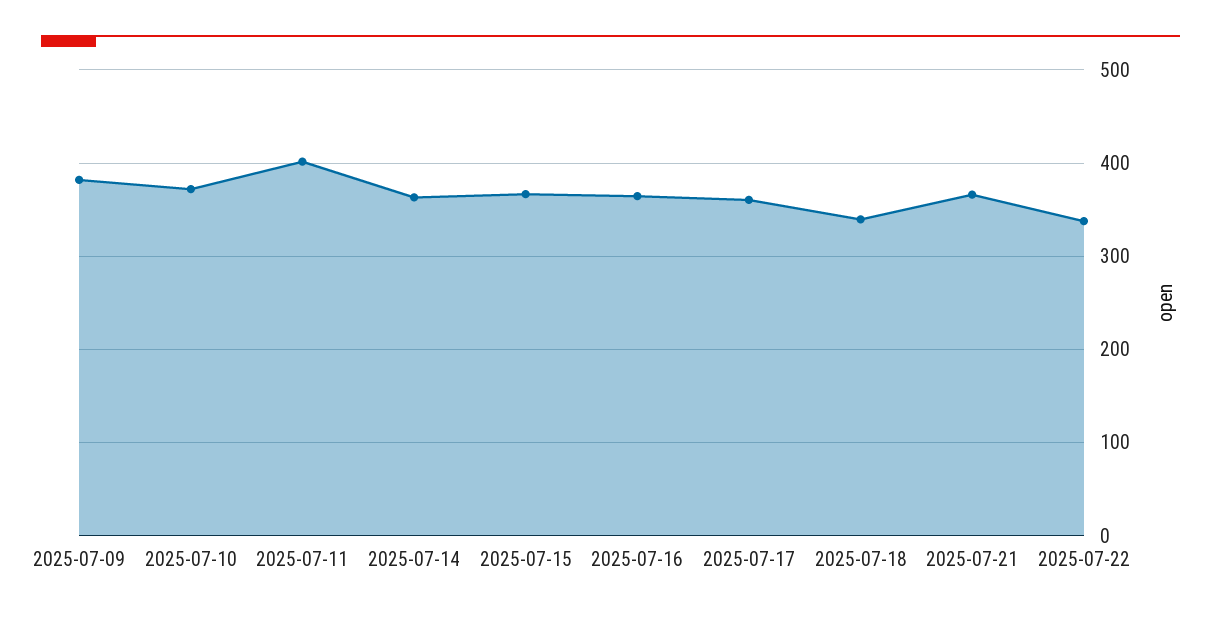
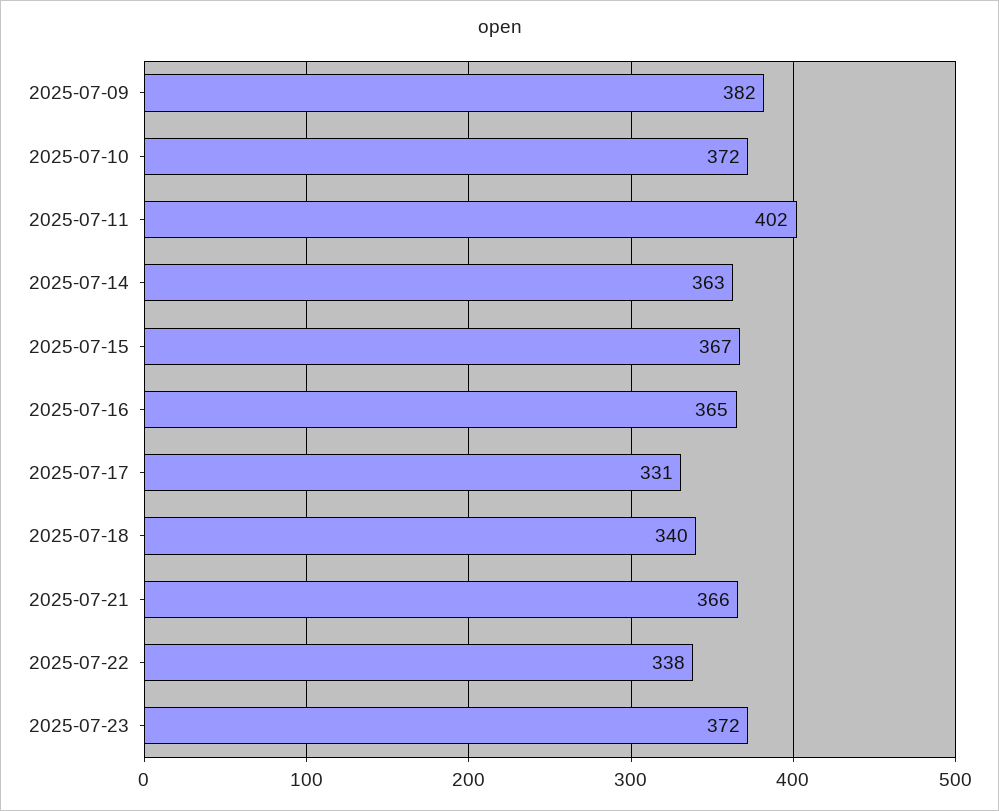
2025-07-17: 360 -> 331
2025-07-23: none -> 372

